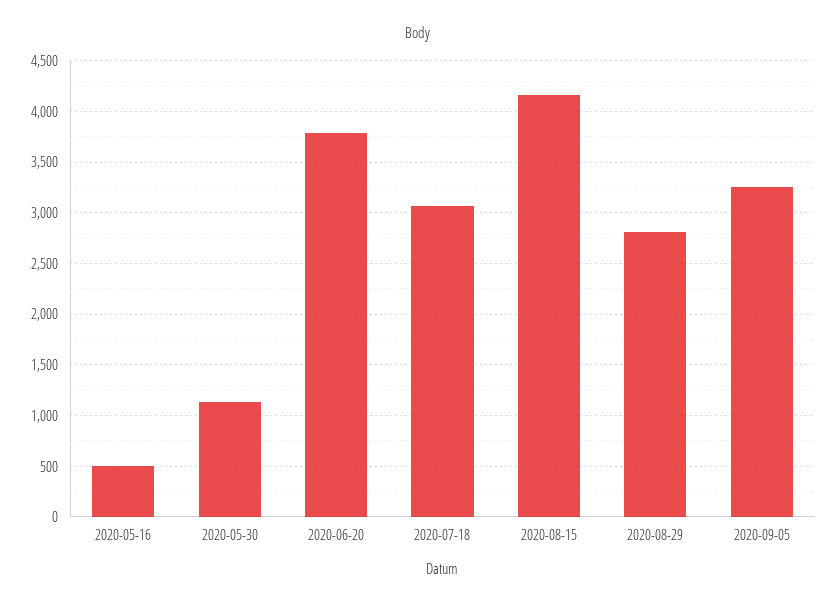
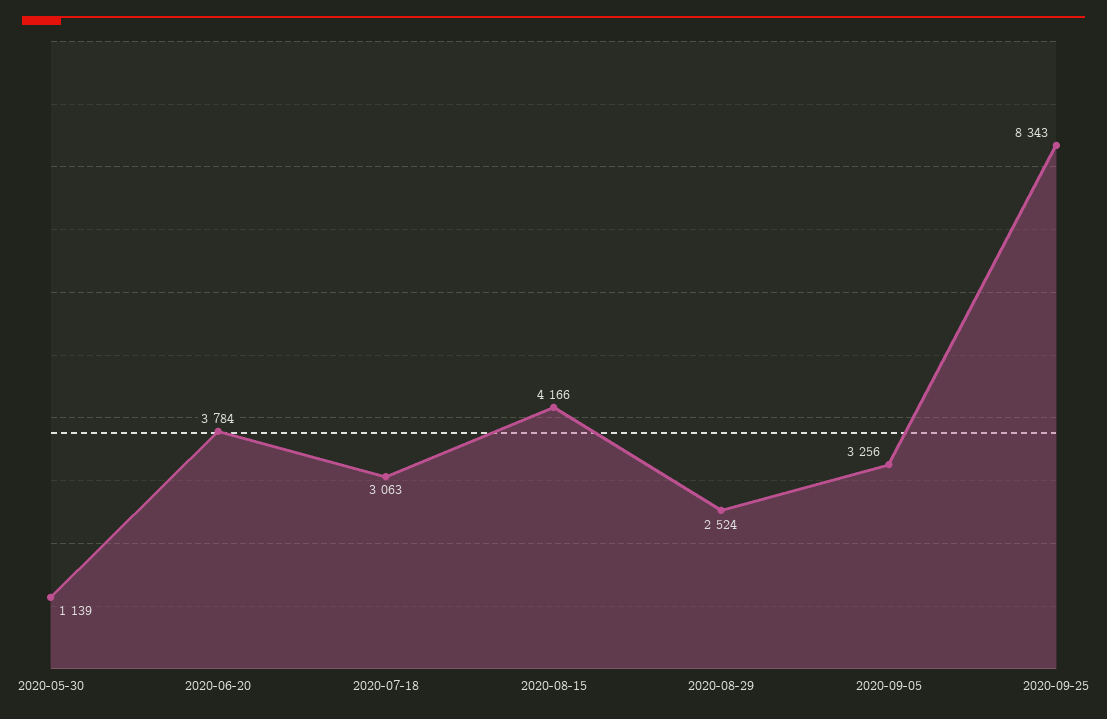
2020-05-16: 500 -> none
2020-08-29: 2800 -> 2524
2020-09-25: none -> 8343

